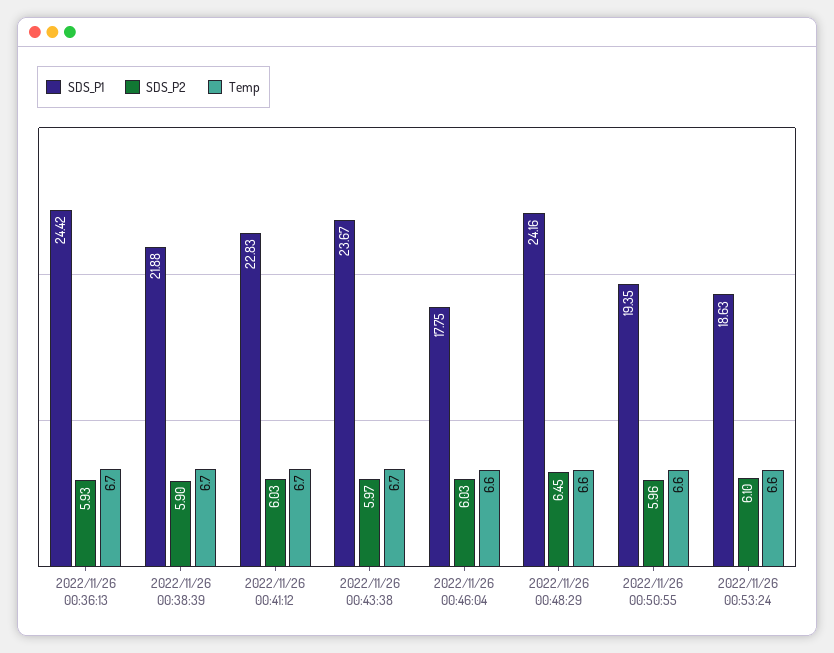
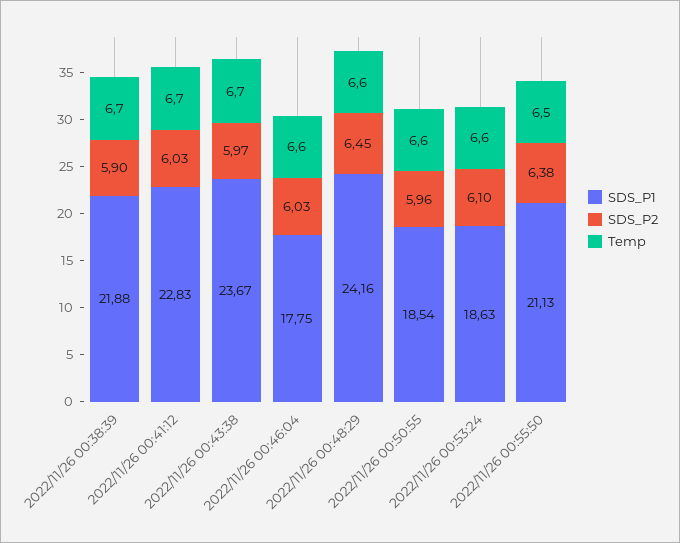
SDS_P1, 2022/11/26 00:36:13: 24.42 -> none
SDS_P2, 2022/11/26 00:36:13: 5.93 -> none
Temp, 2022/11/26 00:36:13: 6.7 -> none
SDS_P1, 2022/11/26 00:50:55: 19.35 -> 18.54
SDS_P1, 2022/11/26 00:55:50: none -> 21.13
SDS_P2, 2022/11/26 00:55:50: none -> 6.38
Temp, 2022/11/26 00:55:50: none -> 6.5

